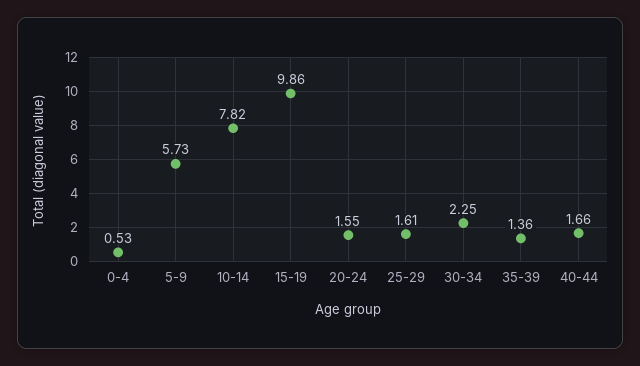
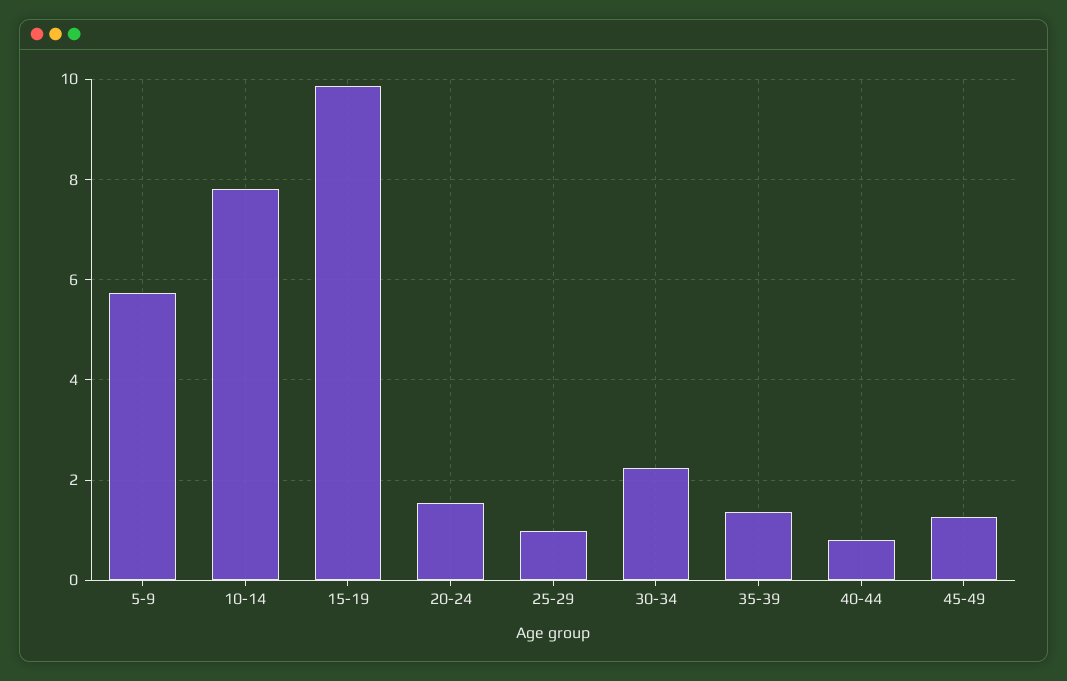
0-4: 0.53 -> none
25-29: 1.61 -> 1
40-44: 1.66 -> 0.8
45-49: none -> 1.2

